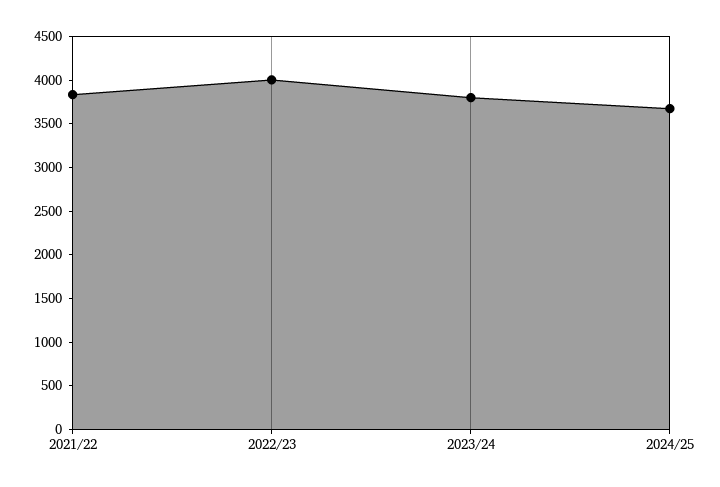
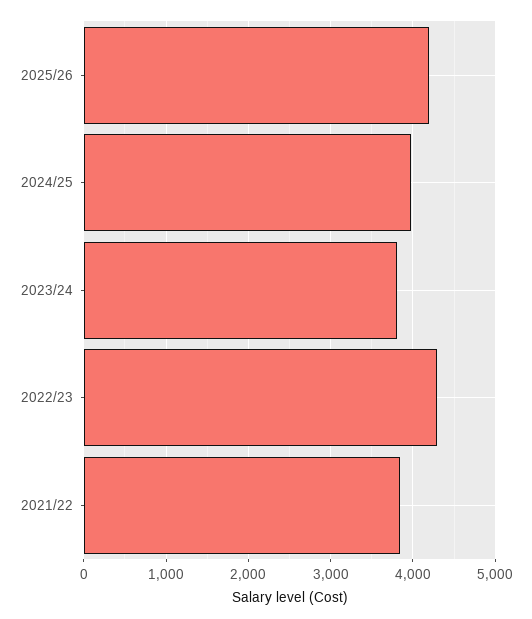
2022/23: 4000 -> 4300
2024/25: 3700 -> 4000
2025/26: none -> 4200

